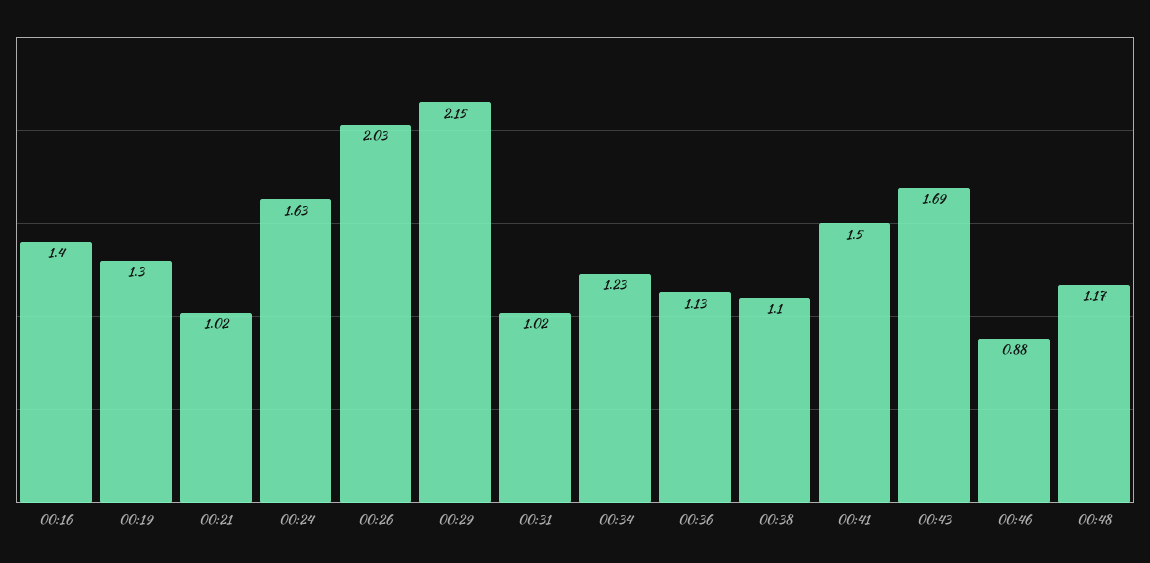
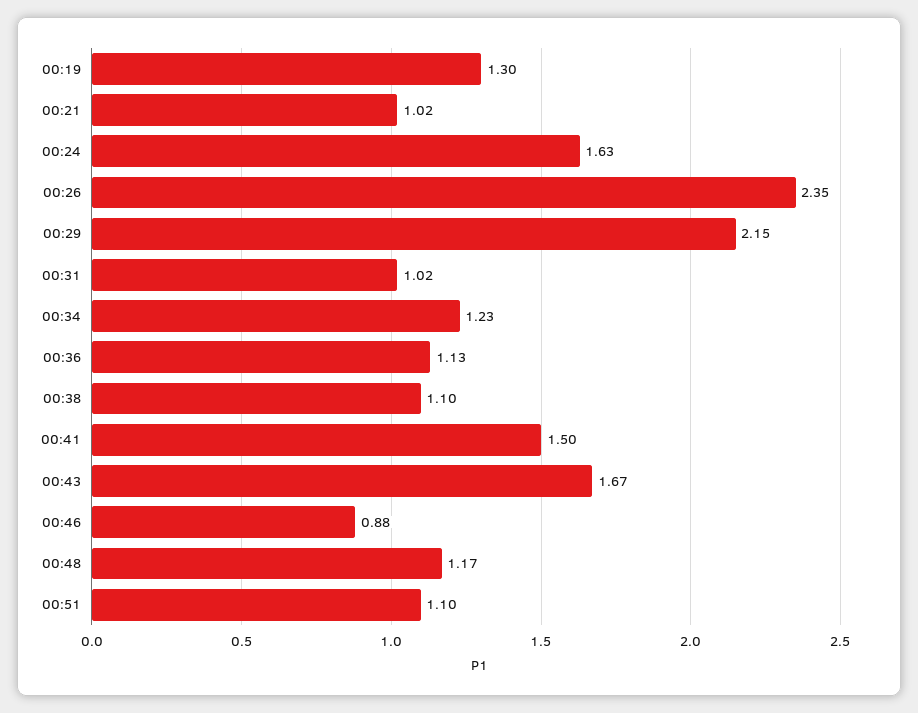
00:16: 1.4 -> none
00:26: 2.03 -> 2.35
00:43: 1.69 -> 1.67
00:51: none -> 1.1

